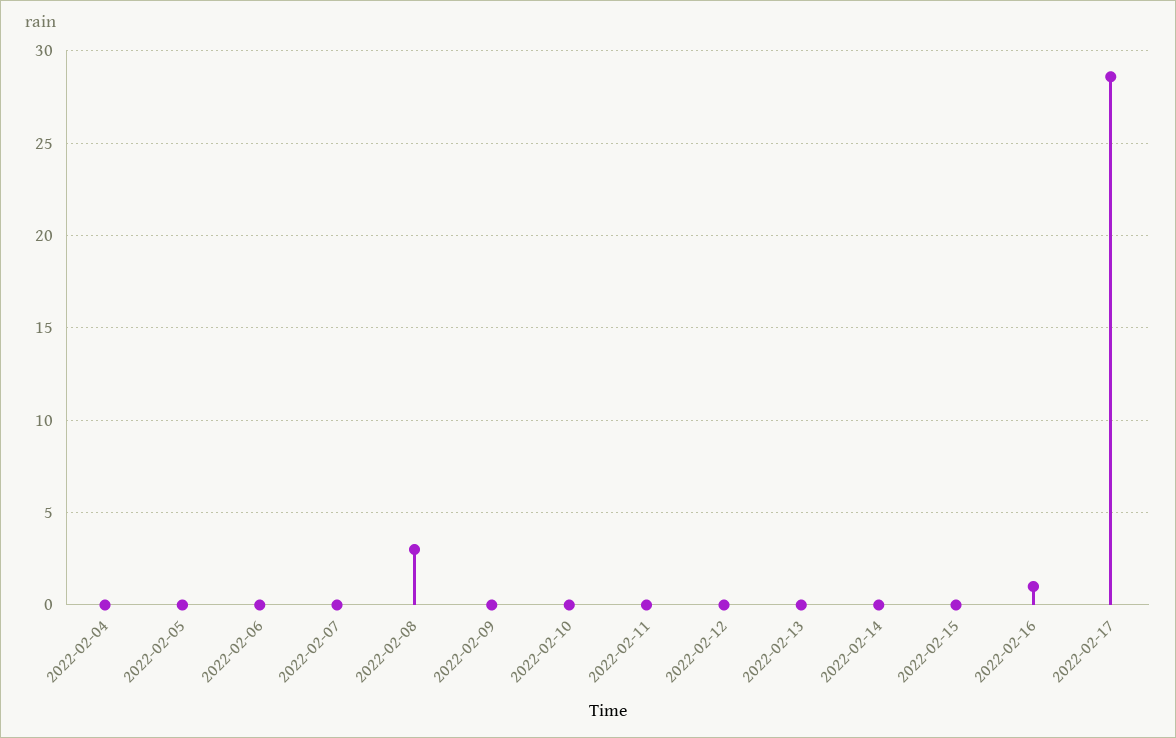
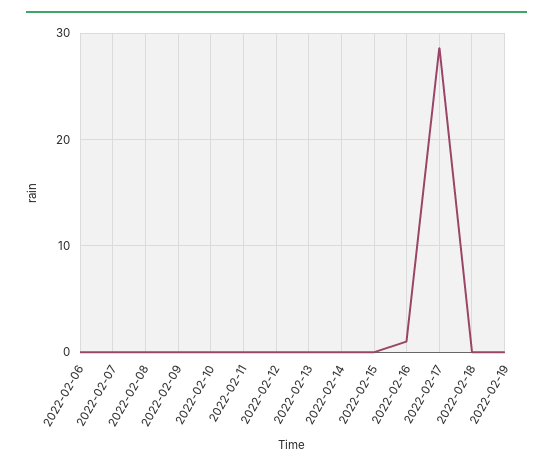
2022-02-04: 0 -> none
2022-02-05: 0 -> none
2022-02-08: 3 -> 0
2022-02-18: none -> 0
2022-02-19: none -> 0

